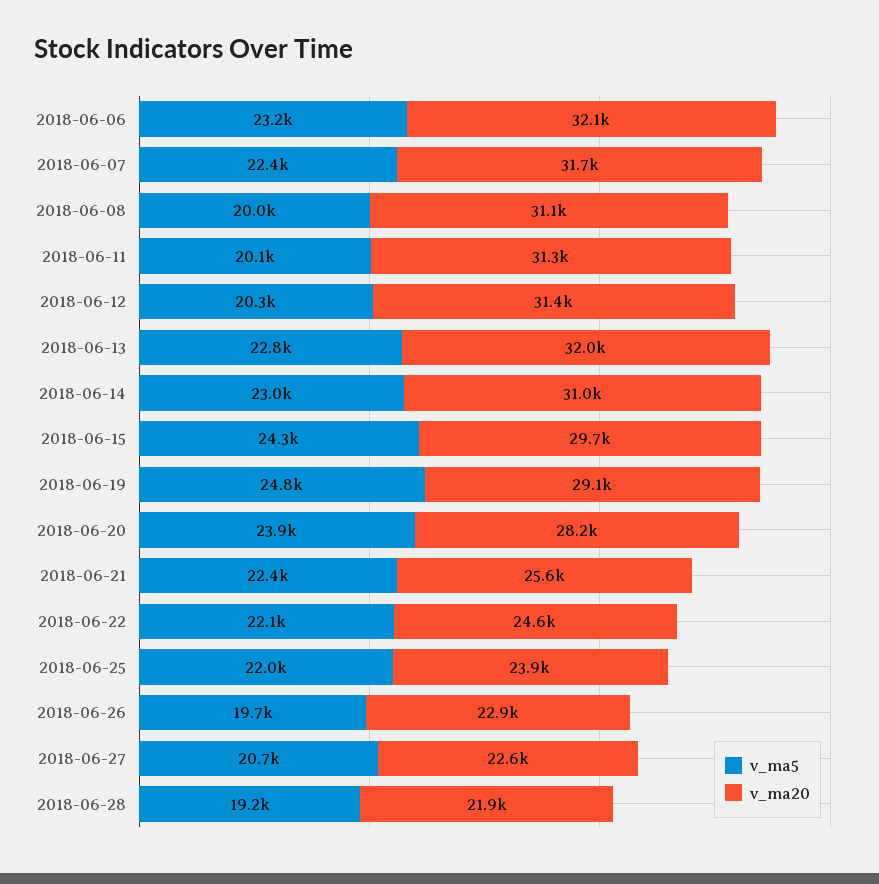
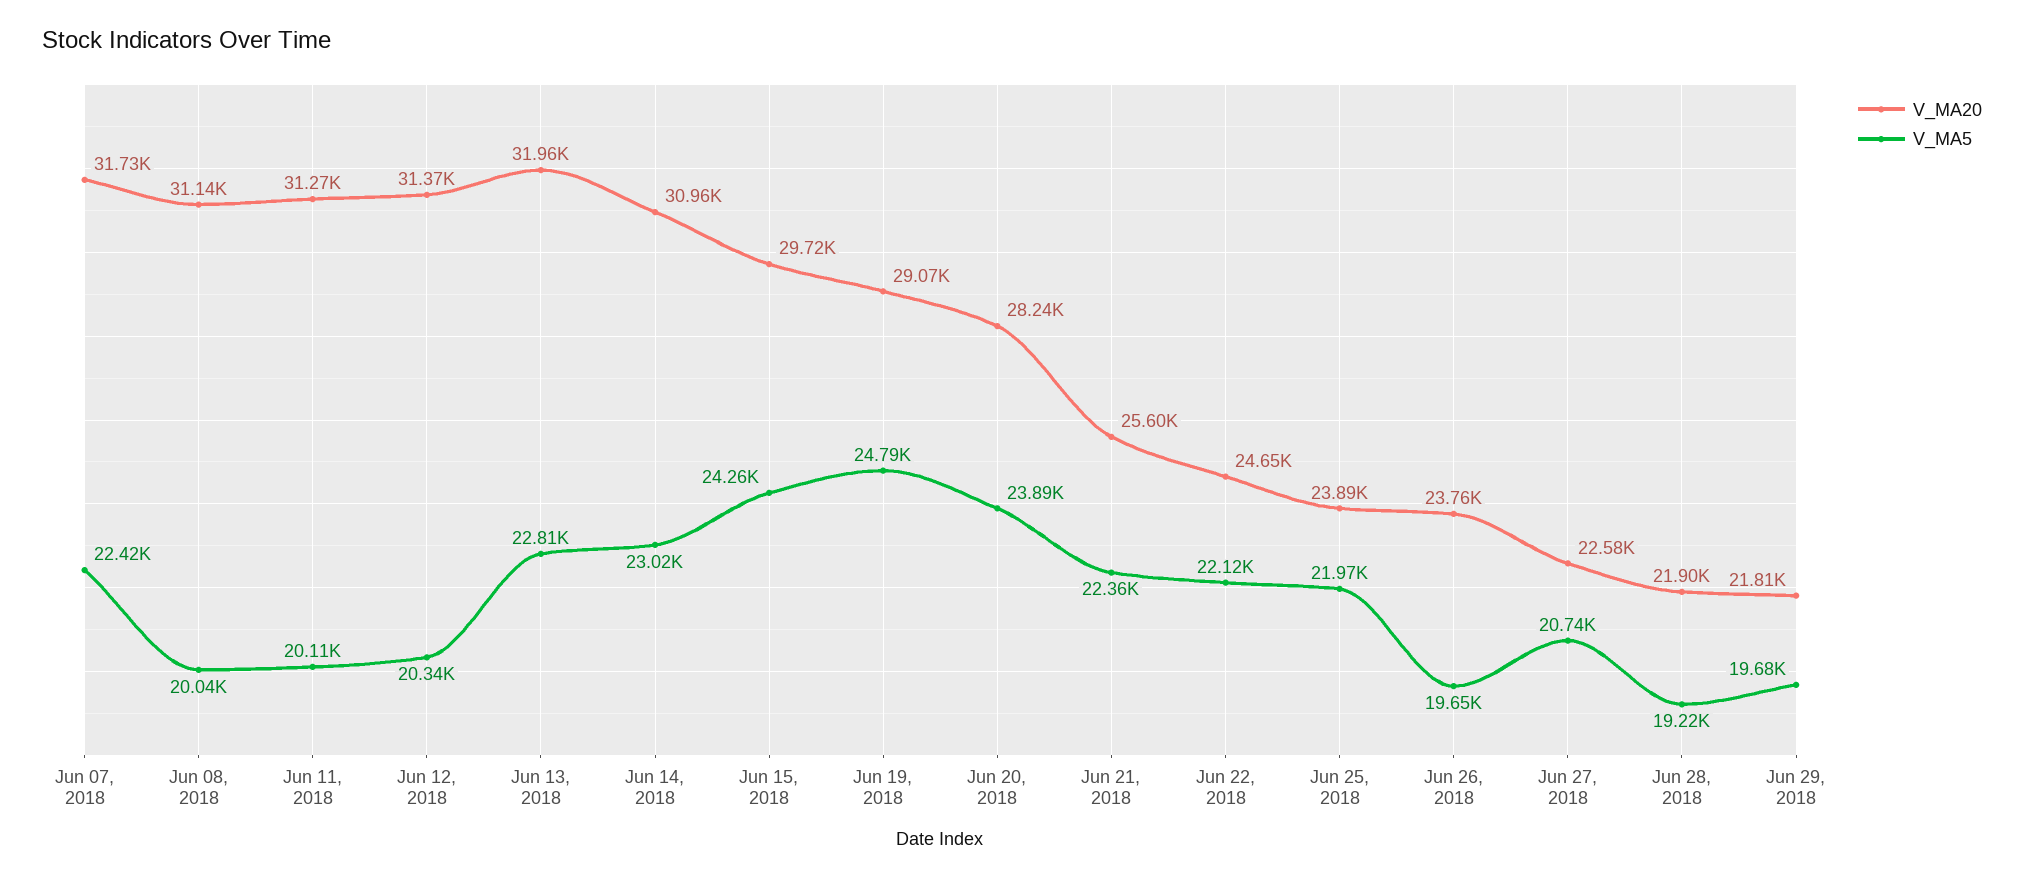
v_ma5, 2018-06-06: 23200 -> none
v_ma20, 2018-06-06: 32100 -> none
v_ma20, 2018-06-26: 22900 -> 23760
v_ma20, Jun 29, 2018: none -> 21810
v_ma5, Jun 29, 2018: none -> 19680

